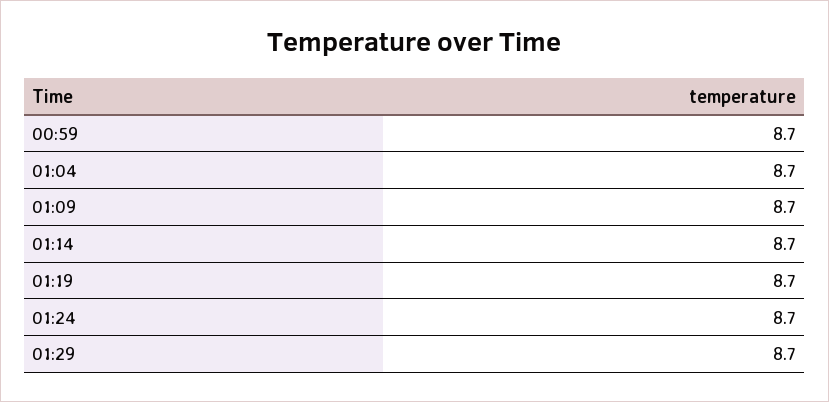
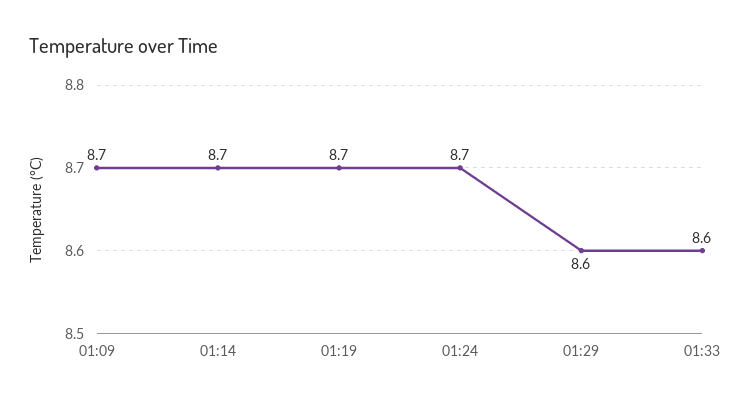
00:59: 8.7 -> none
01:04: 8.7 -> none
01:29: 8.7 -> 8.6
01:33: none -> 8.6

